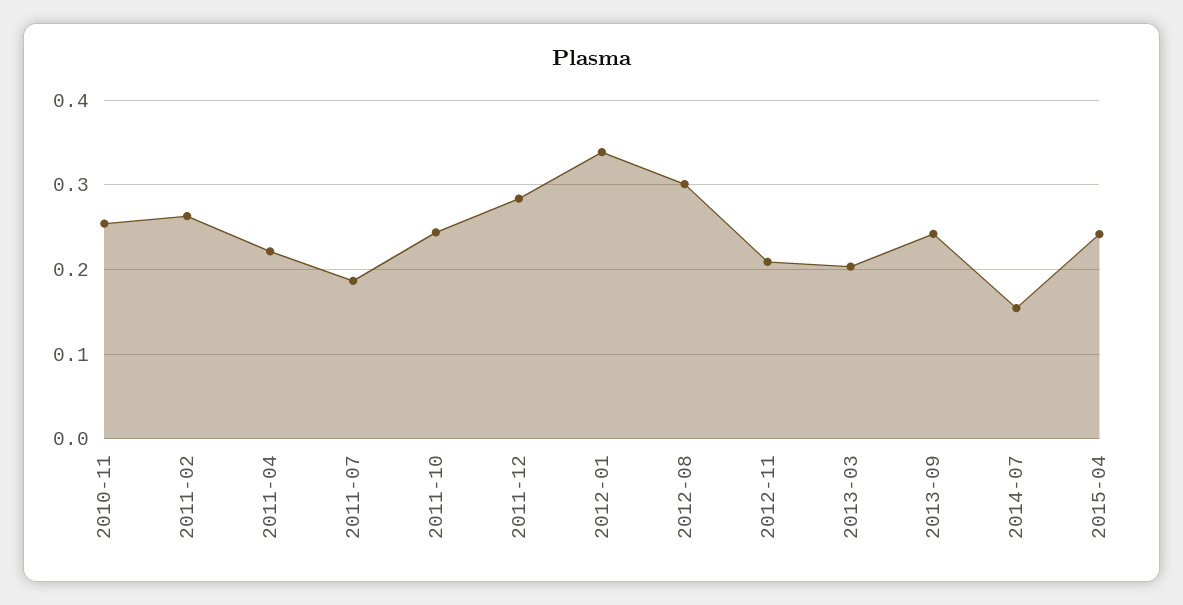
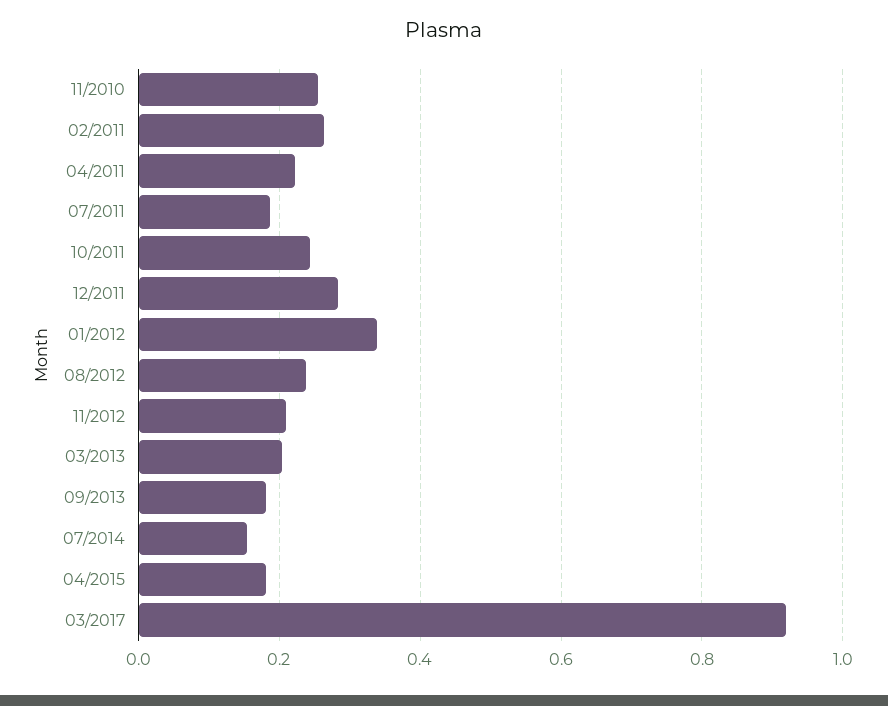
2012-08: 0.3 -> 0.24
2013-09: 0.24 -> 0.18
2015-04: 0.24 -> 0.18
03/2017: none -> 0.92

